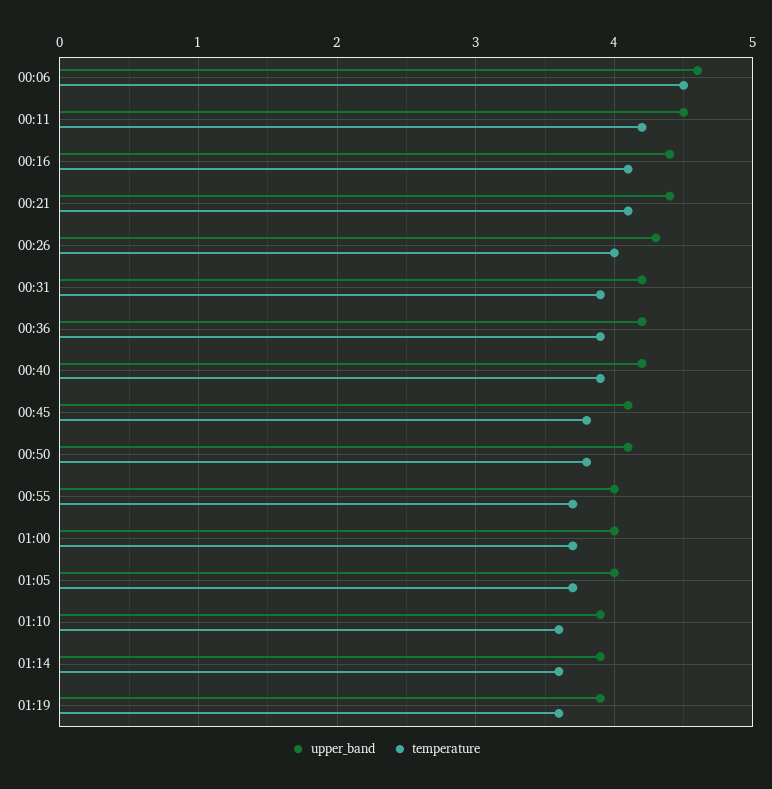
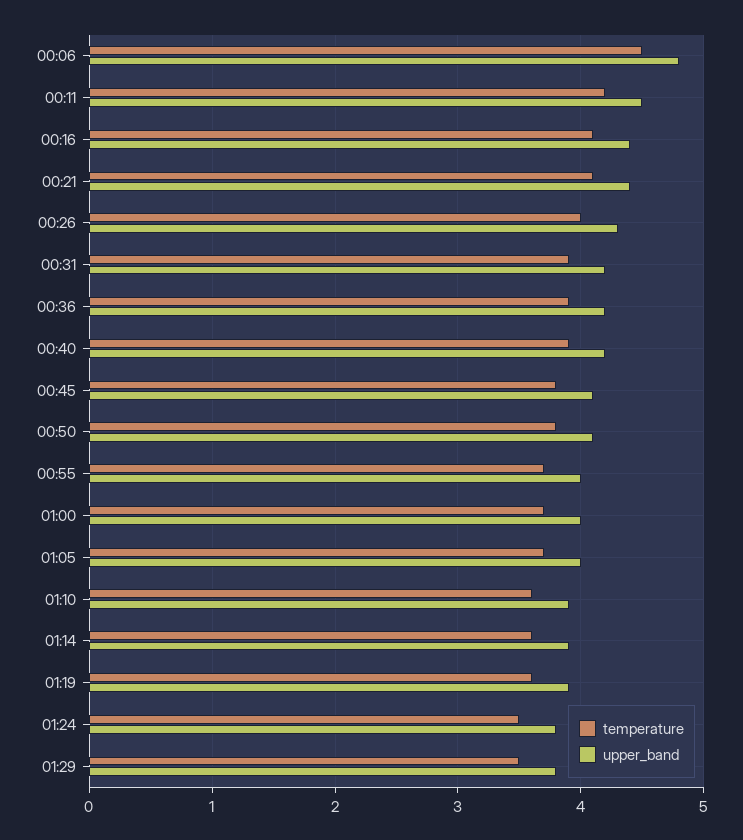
upper_band, 00:06: 4.6 -> 4.8
temperature, 01:24: none -> 3.5
upper_band, 01:24: none -> 3.8
temperature, 01:29: none -> 3.5
upper_band, 01:29: none -> 3.8

